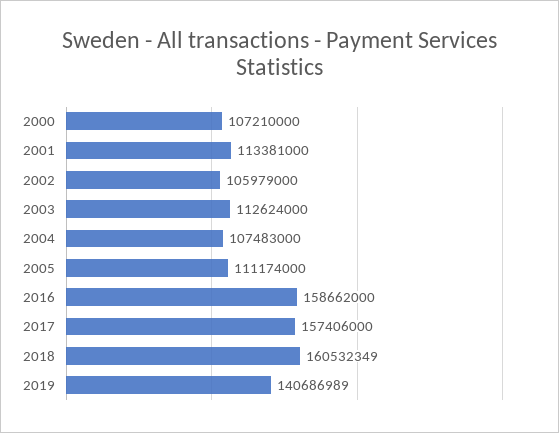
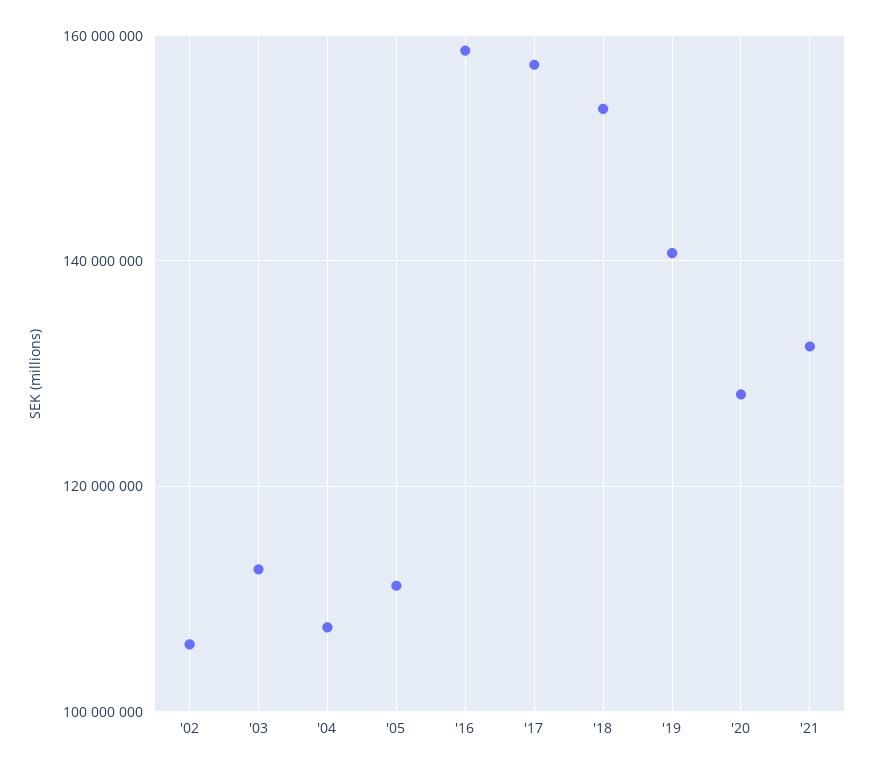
2000: 107210000 -> none
2001: 113381000 -> none
2018: 160532349 -> 154000000
'20: none -> 128000000
'21: none -> 132000000

